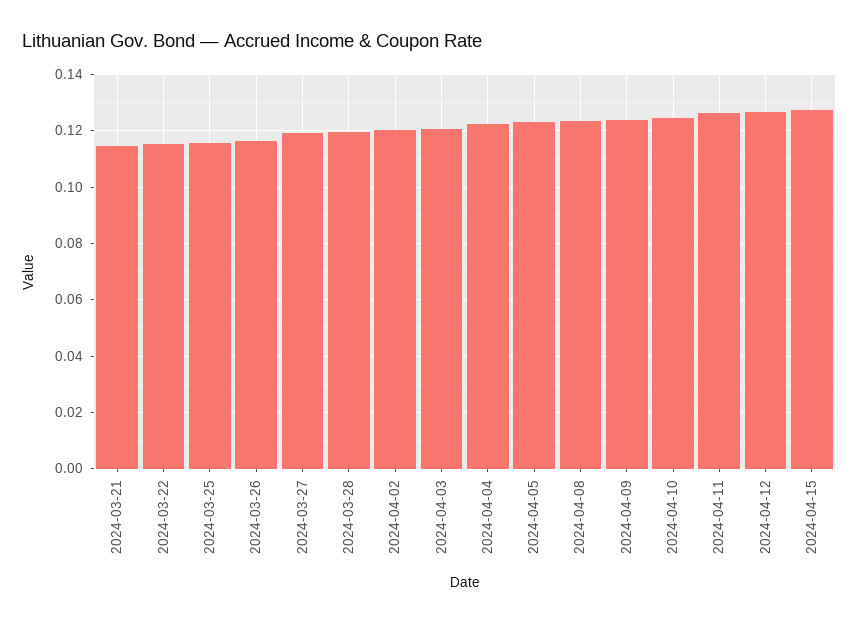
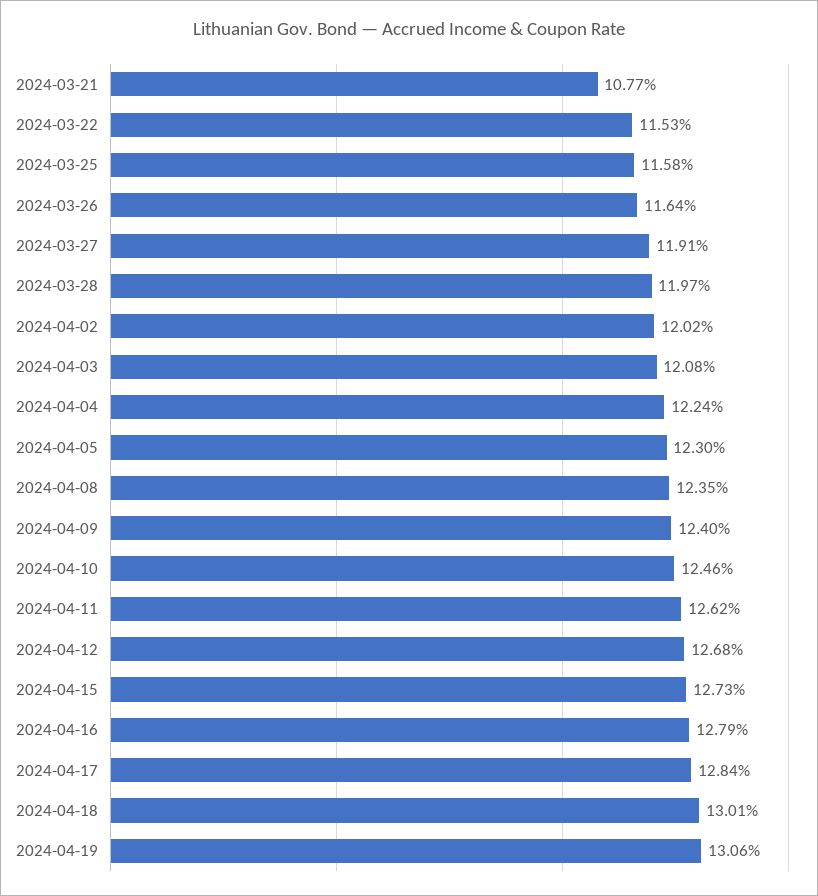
2024-03-21: 0.115 -> 0.1077
2024-04-16: none -> 0.1279
2024-04-17: none -> 0.1284
2024-04-18: none -> 0.1301
2024-04-19: none -> 0.1306

